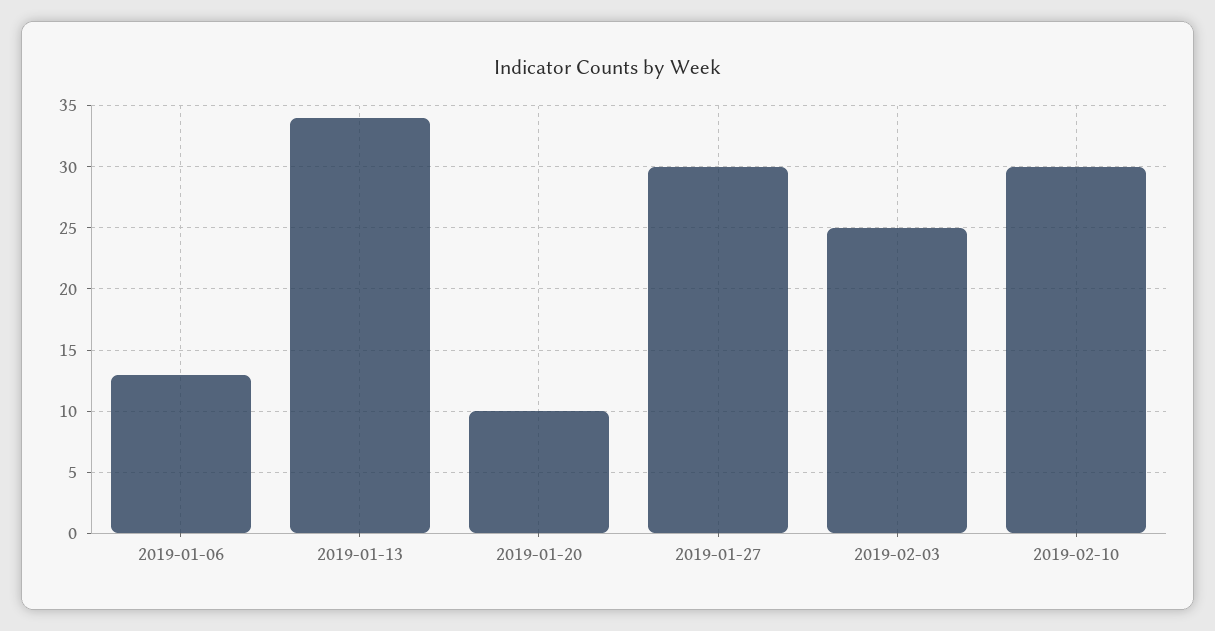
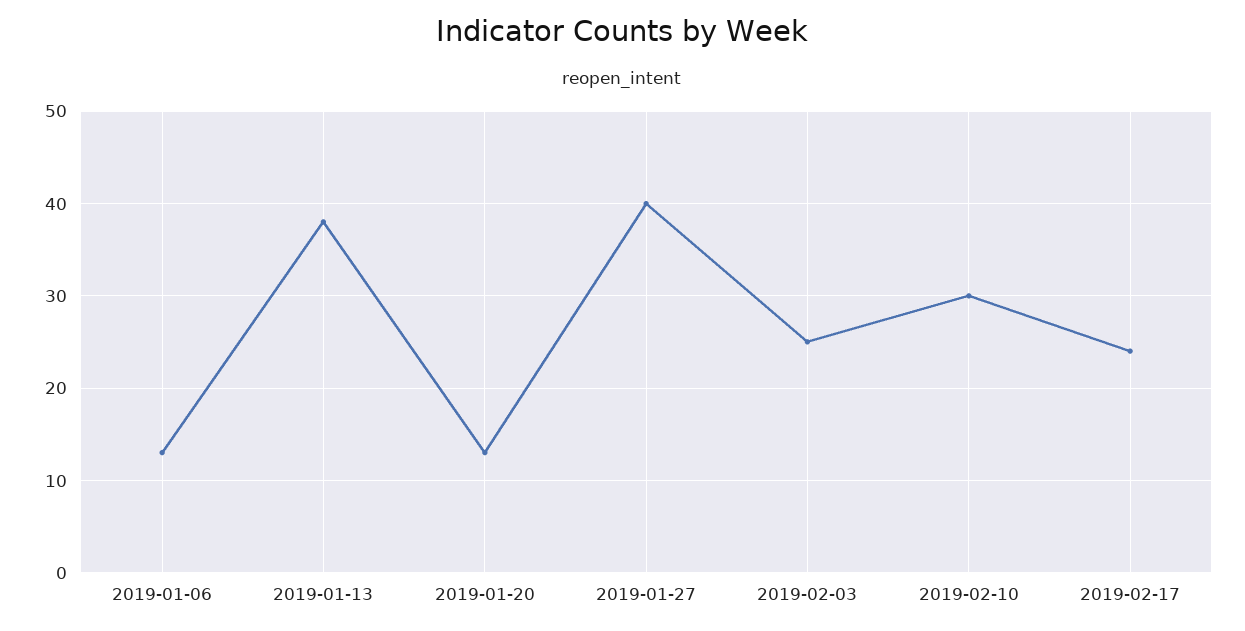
2019-01-13: 34 -> 38
2019-01-20: 10 -> 13
2019-01-27: 30 -> 40
2019-02-17: none -> 24

